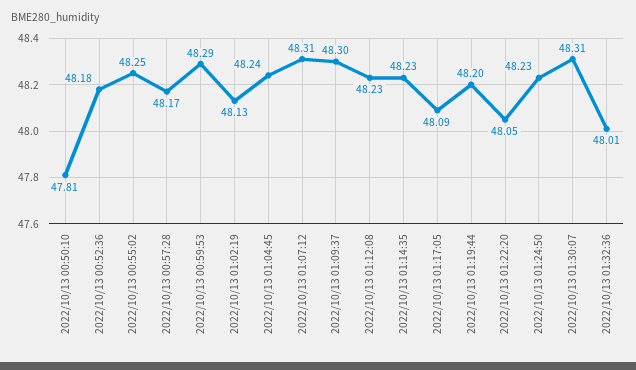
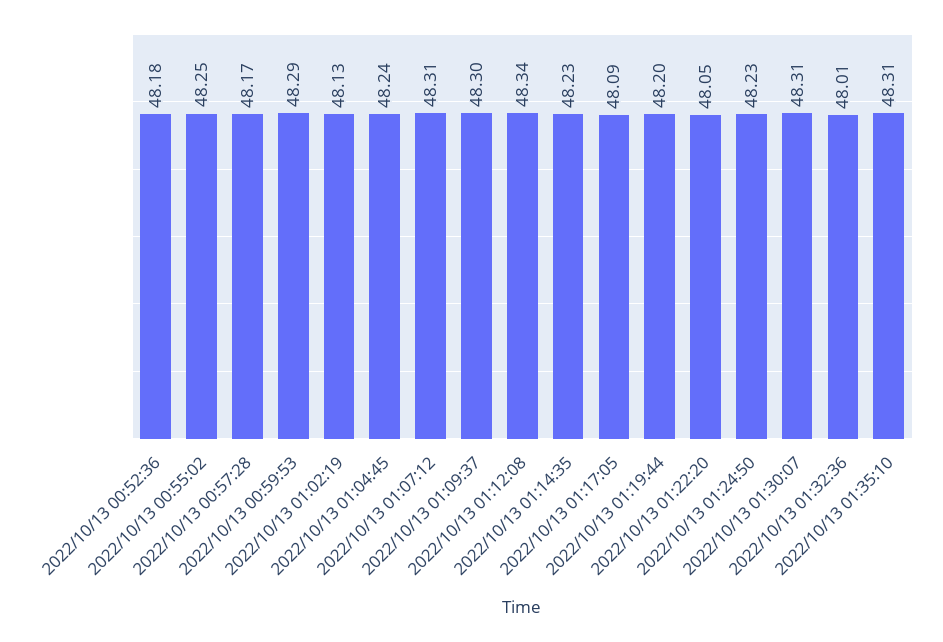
2022/10/13 00:50:10: 47.81 -> none
2022/10/13 01:12:08: 48.23 -> 48.34
2022/10/13 01:35:10: none -> 48.31

